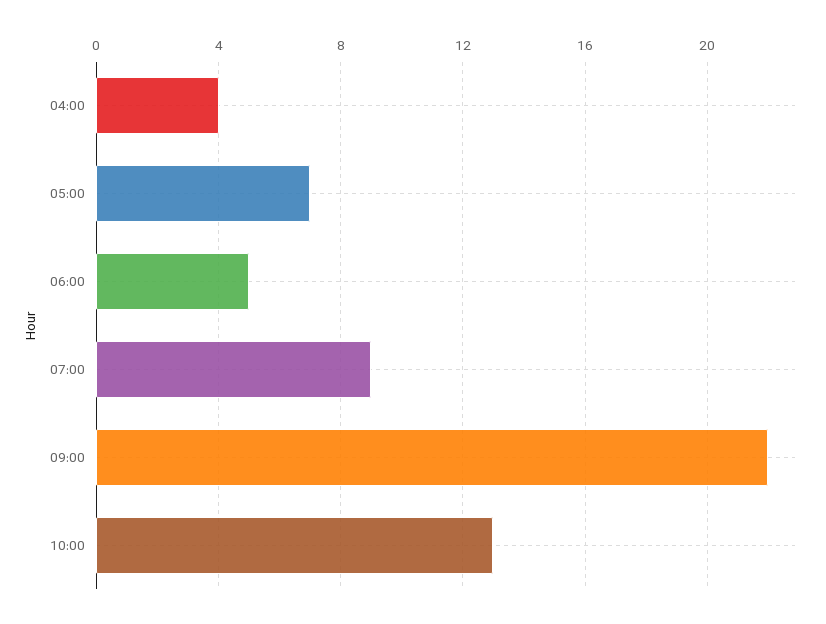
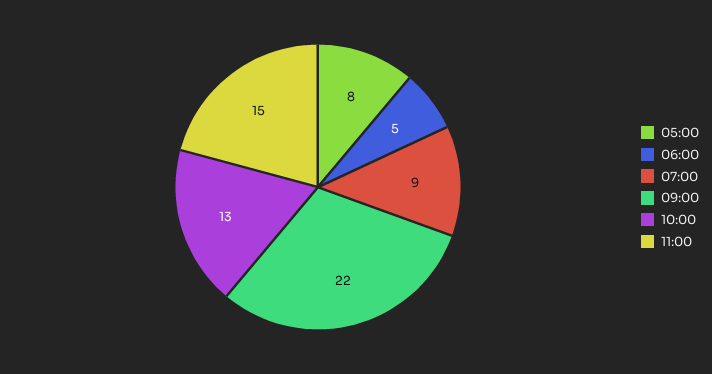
04:00: 4 -> none
05:00: 7 -> 8
11:00: none -> 15

